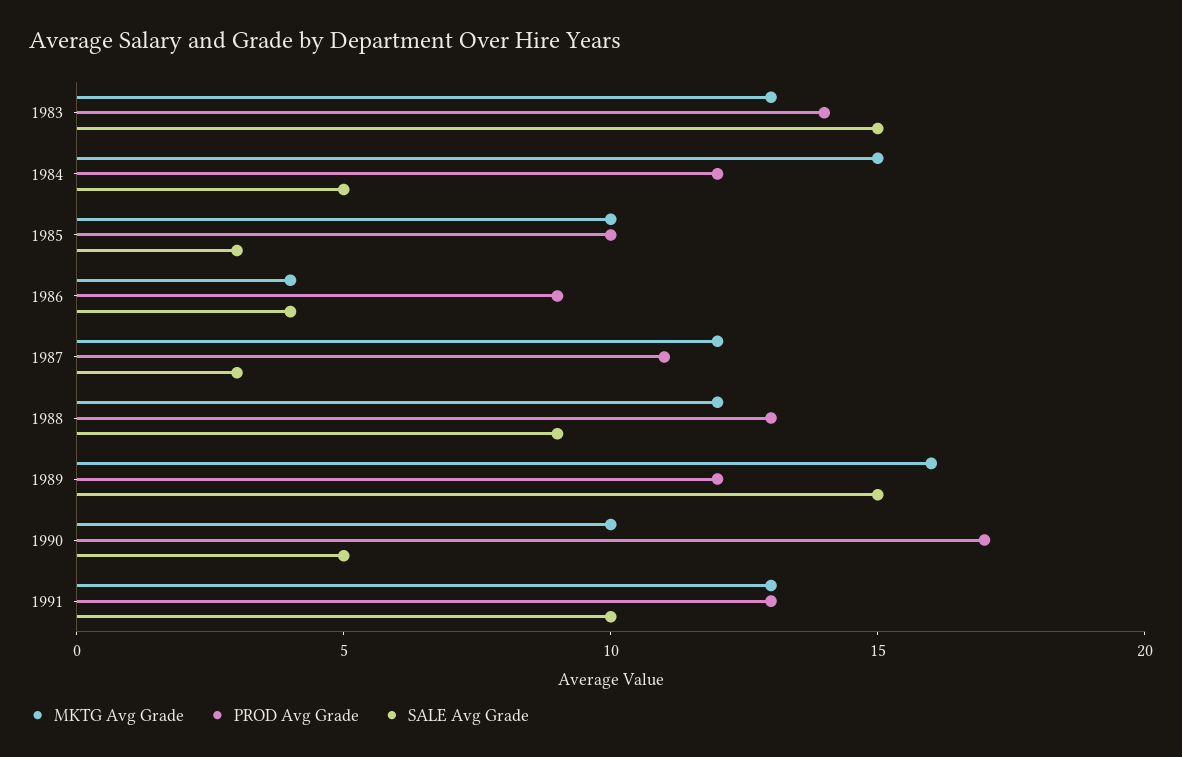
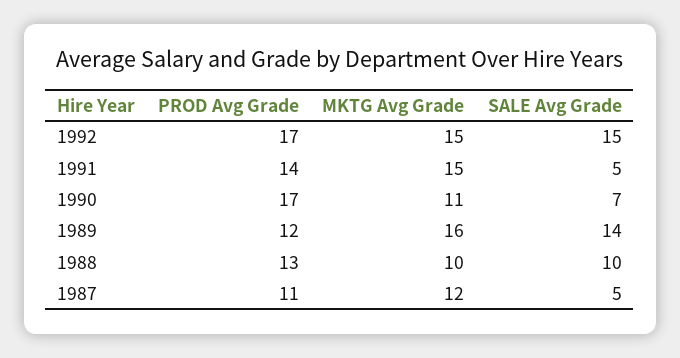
MKTG Avg Grade, 1983: 13 -> none
PROD Avg Grade, 1983: 14 -> none
SALE Avg Grade, 1983: 15 -> none
MKTG Avg Grade, 1984: 15 -> none
PROD Avg Grade, 1984: 12 -> none
SALE Avg Grade, 1984: 5 -> none
MKTG Avg Grade, 1985: 10 -> none
PROD Avg Grade, 1985: 10 -> none
SALE Avg Grade, 1985: 3 -> none
MKTG Avg Grade, 1986: 4 -> none
PROD Avg Grade, 1986: 9 -> none
SALE Avg Grade, 1986: 4 -> none
SALE Avg Grade, 1987: 3 -> 5
MKTG Avg Grade, 1988: 12 -> 10
SALE Avg Grade, 1988: 9 -> 10
SALE Avg Grade, 1989: 15 -> 14
MKTG Avg Grade, 1990: 10 -> 11
SALE Avg Grade, 1990: 5 -> 7
MKTG Avg Grade, 1991: 13 -> 15
PROD Avg Grade, 1991: 13 -> 14
SALE Avg Grade, 1991: 10 -> 5
PROD Avg Grade, 1992: none -> 17
MKTG Avg Grade, 1992: none -> 15
SALE Avg Grade, 1992: none -> 15

